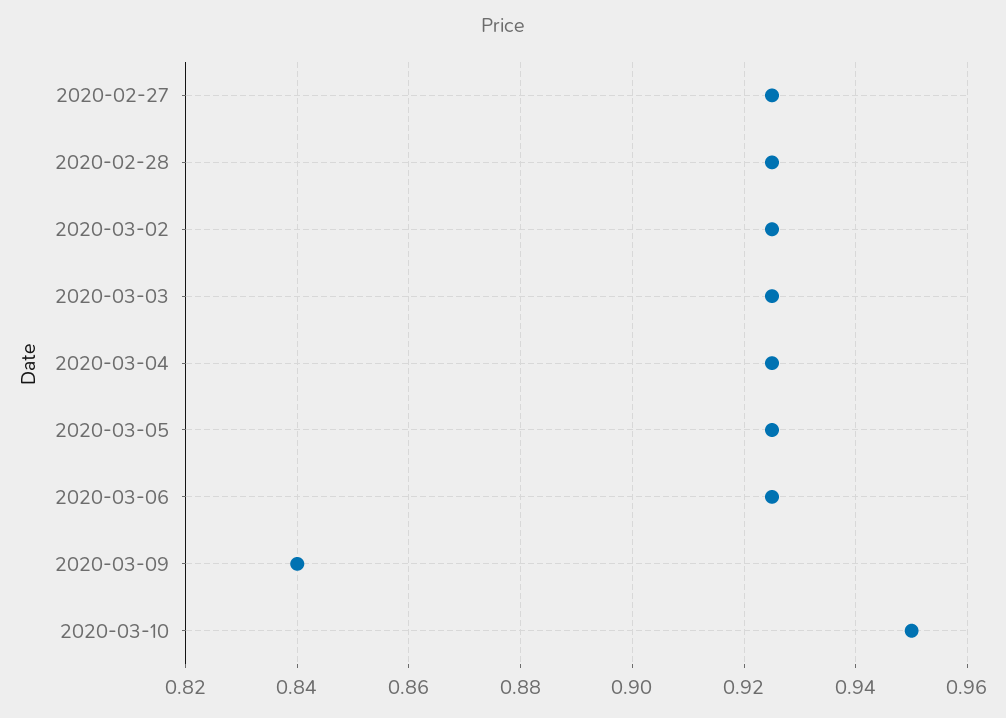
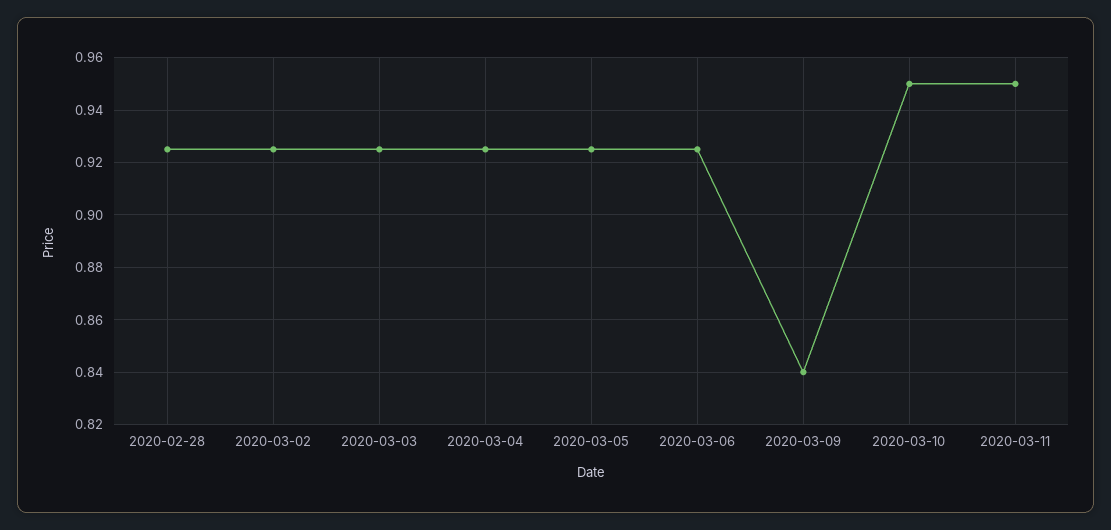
2020-02-27: 0.925 -> none
2020-03-11: none -> 0.95

